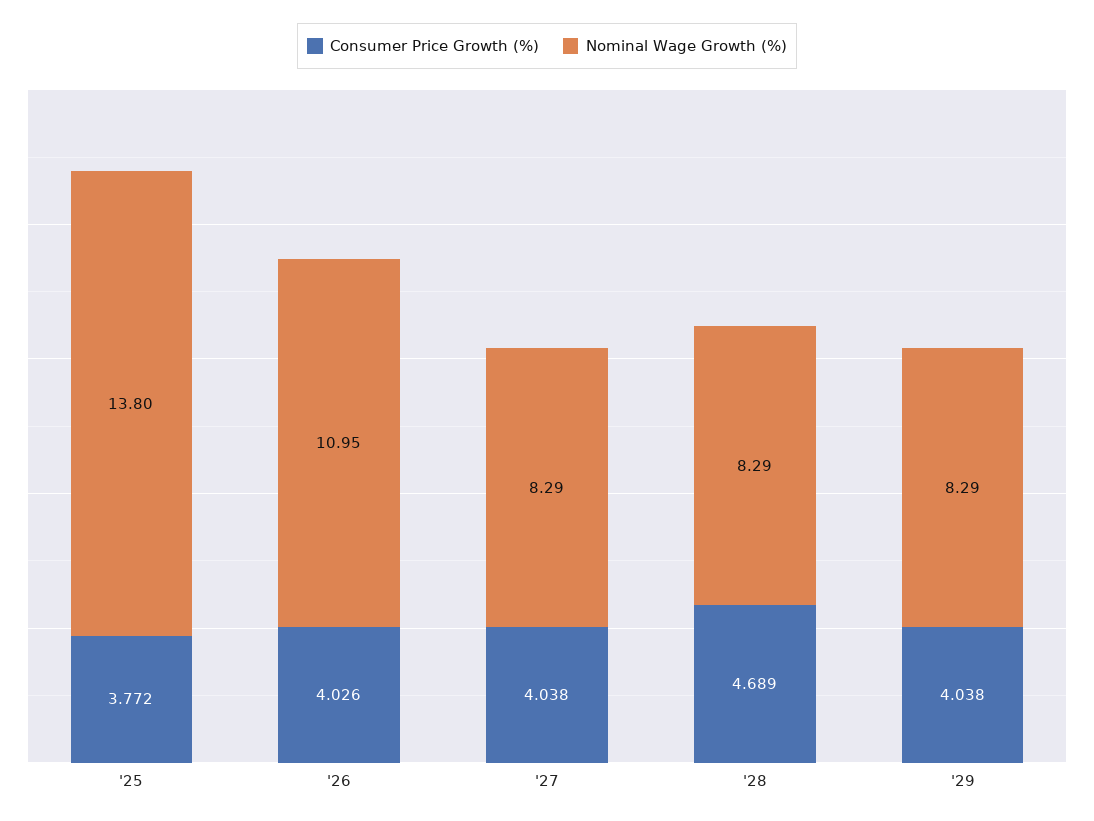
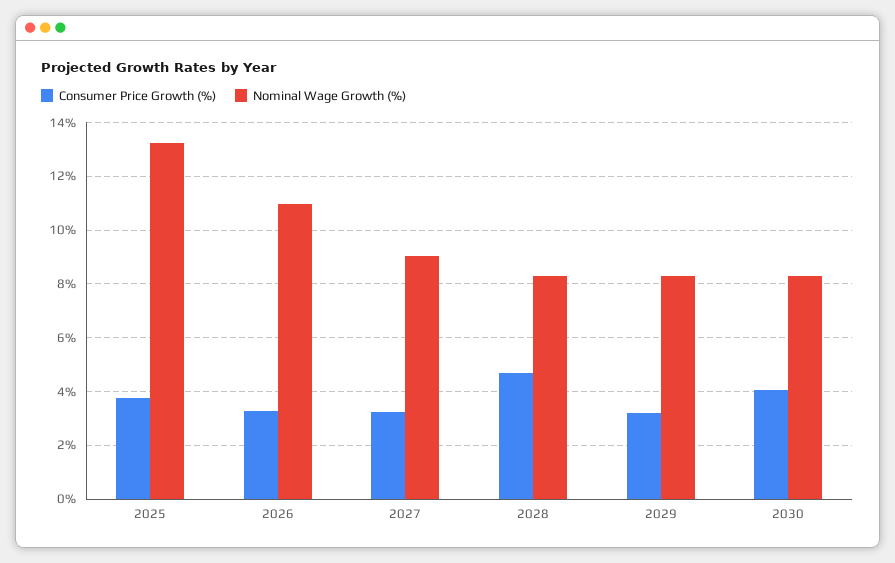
Nominal Wage Growth (%), '25: 13.8 -> 13.25
Consumer Price Growth (%), '26: 4.026 -> 3.25
Consumer Price Growth (%), '27: 4.038 -> 3.25
Nominal Wage Growth (%), '27: 8.29 -> 9
Consumer Price Growth (%), '29: 4.038 -> 3.25
Consumer Price Growth (%), 2030: none -> 4
Nominal Wage Growth (%), 2030: none -> 8.25

